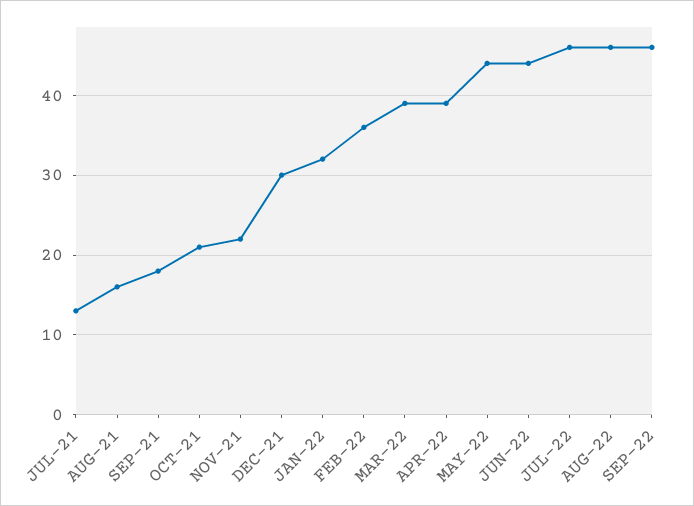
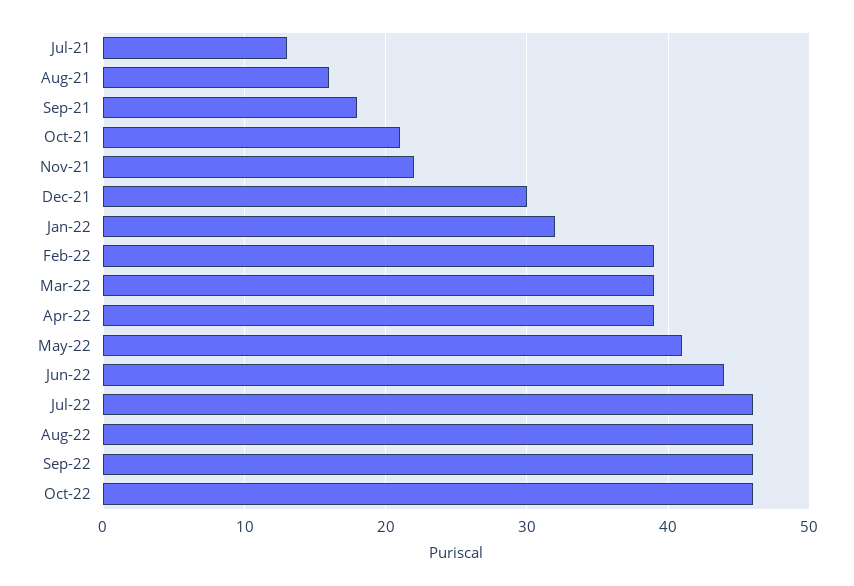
FEB-22: 36 -> 39
MAY-22: 44 -> 41
Oct-22: none -> 46

